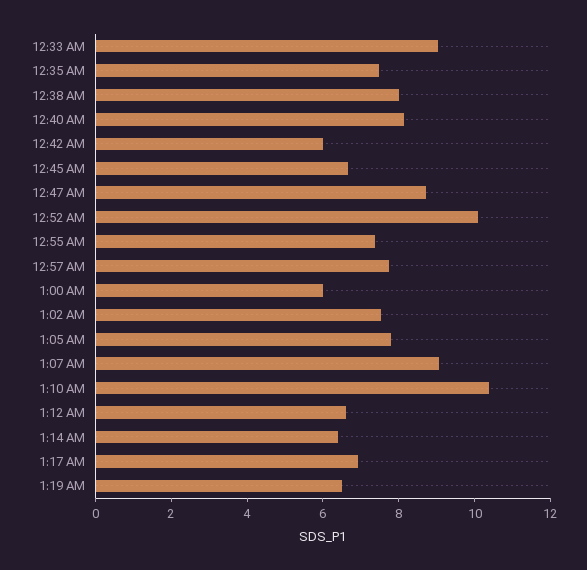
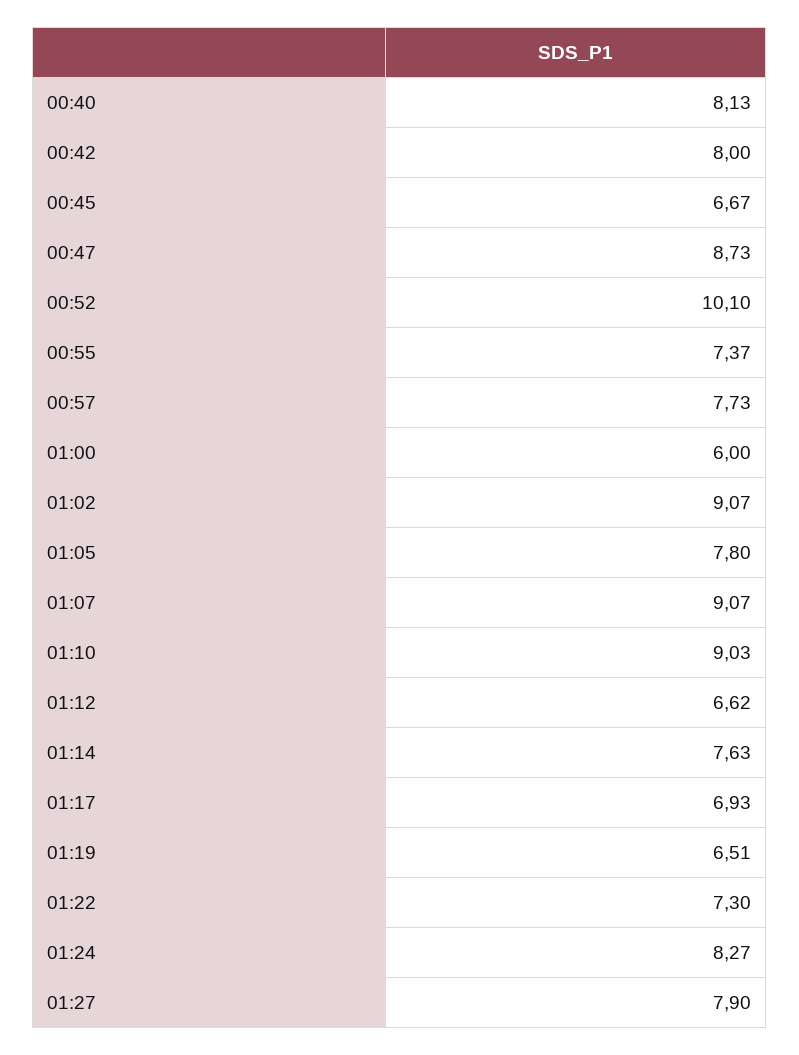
12:33 AM: 9 -> none
12:35 AM: 7.5 -> none
12:38 AM: 8 -> none
12:42 AM: 6 -> 8
1:02 AM: 7.5 -> 9.07
1:10 AM: 10.5 -> 9.03
1:14 AM: 6.5 -> 7.63
01:22: none -> 7.3
01:24: none -> 8.27
01:27: none -> 7.9

